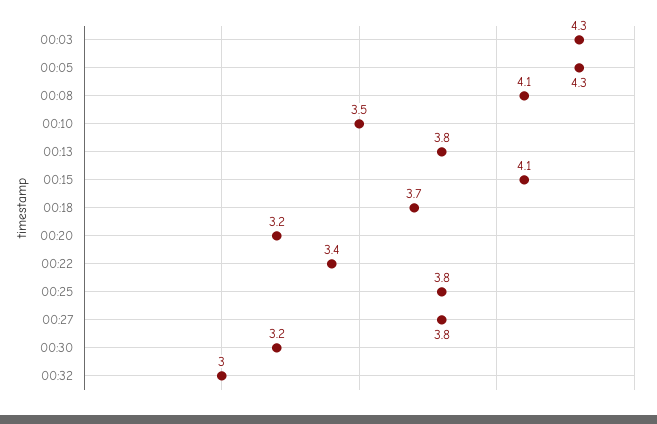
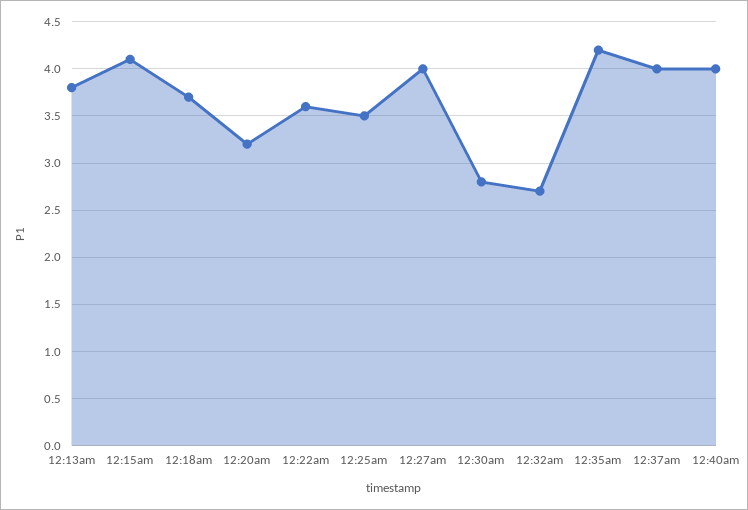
00:03: 4.3 -> none
00:05: 4.3 -> none
00:08: 4.1 -> none
00:10: 3.5 -> none
00:22: 3.4 -> 3.6
00:25: 3.8 -> 3.5
00:27: 3.8 -> 4
00:30: 3.2 -> 2.8
00:32: 3 -> 2.7
12:35am: none -> 4.2
12:37am: none -> 4
12:40am: none -> 4

